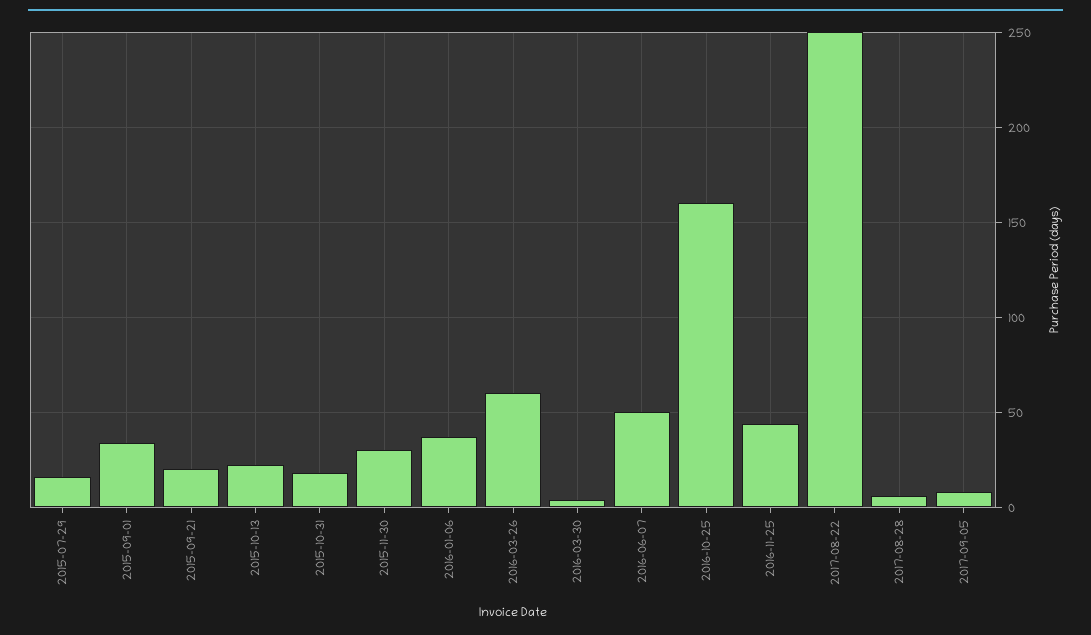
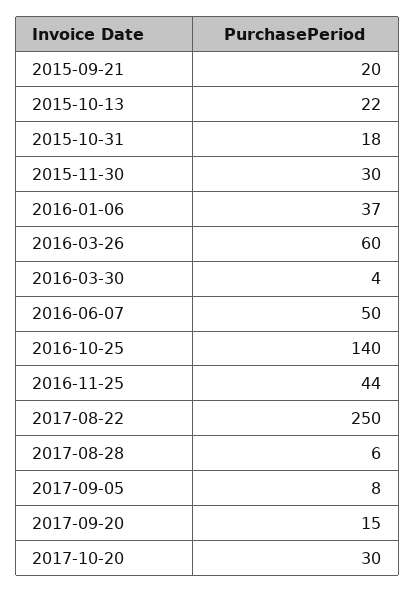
2015-07-29: 15 -> none
2015-09-01: 35 -> none
2016-10-25: 160 -> 140
2017-09-20: none -> 15
2017-10-20: none -> 30

